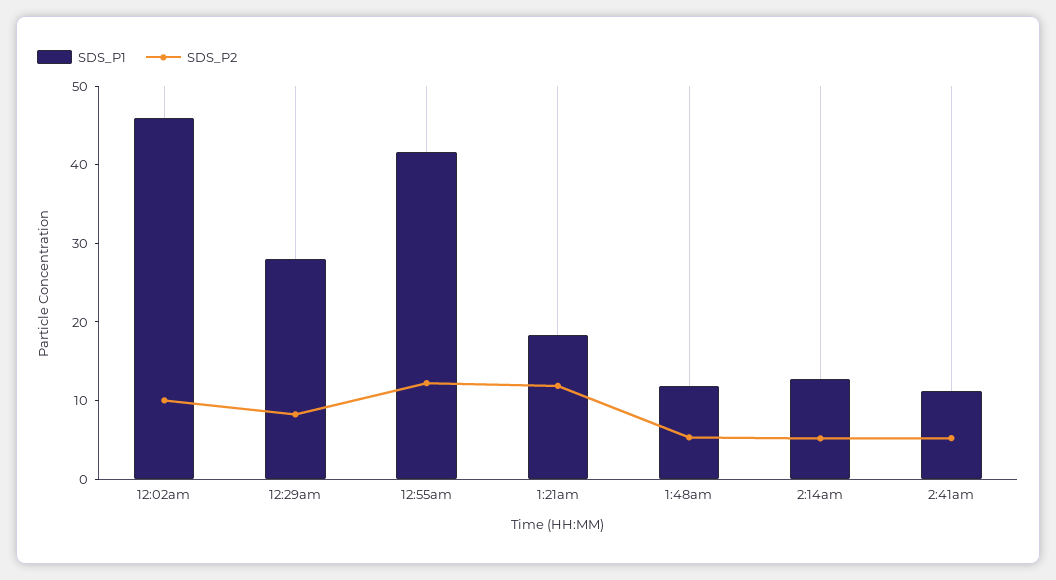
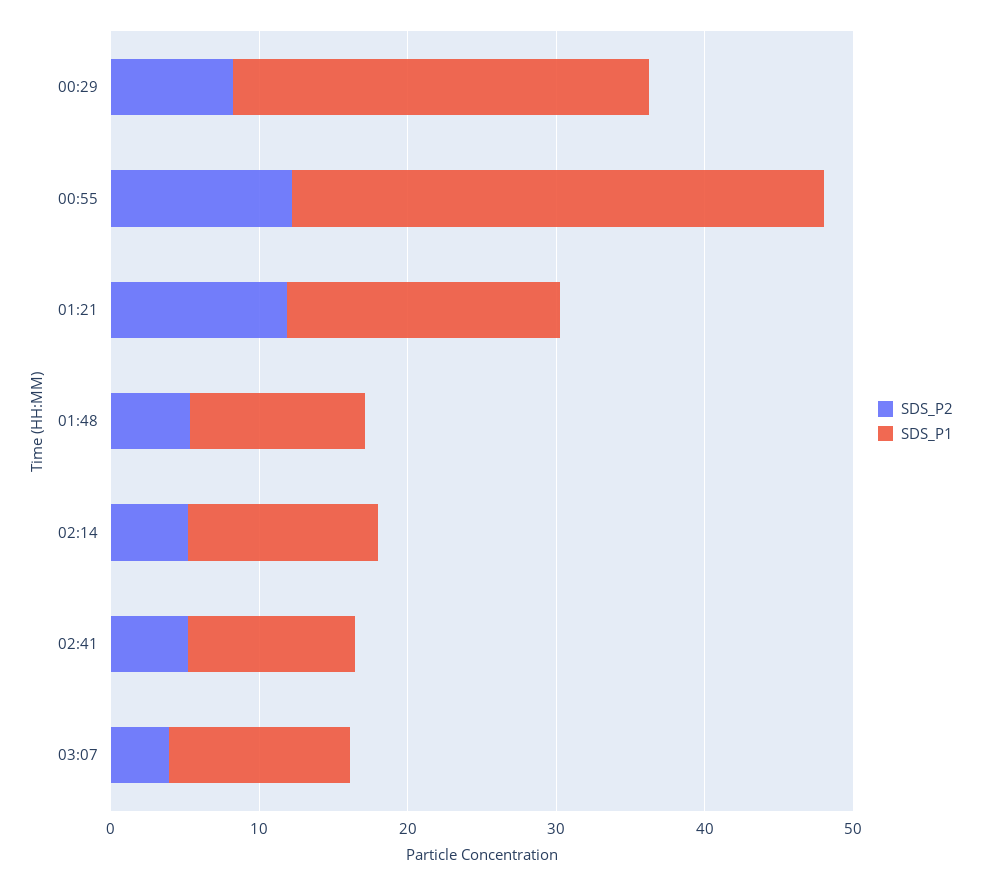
SDS_P1, 12:02am: 46 -> none
SDS_P2, 12:02am: 10 -> none
SDS_P1, 12:55am: 42 -> 36
SDS_P2, 03:07: none -> 4
SDS_P1, 03:07: none -> 12

